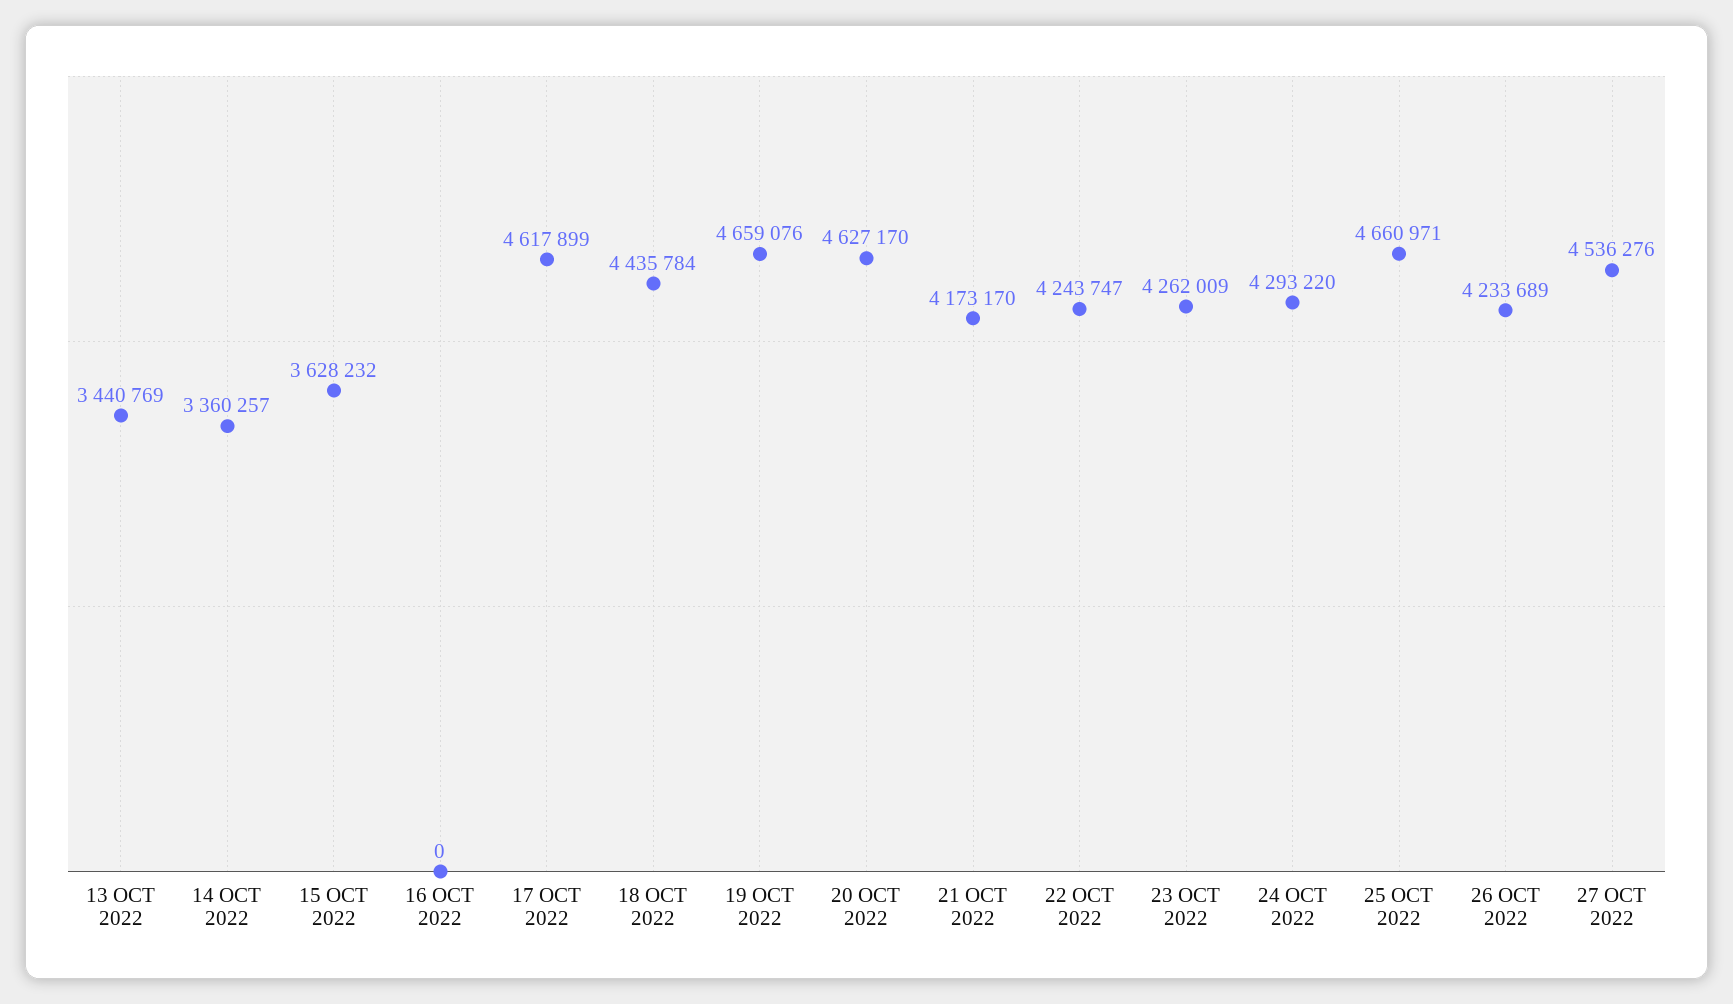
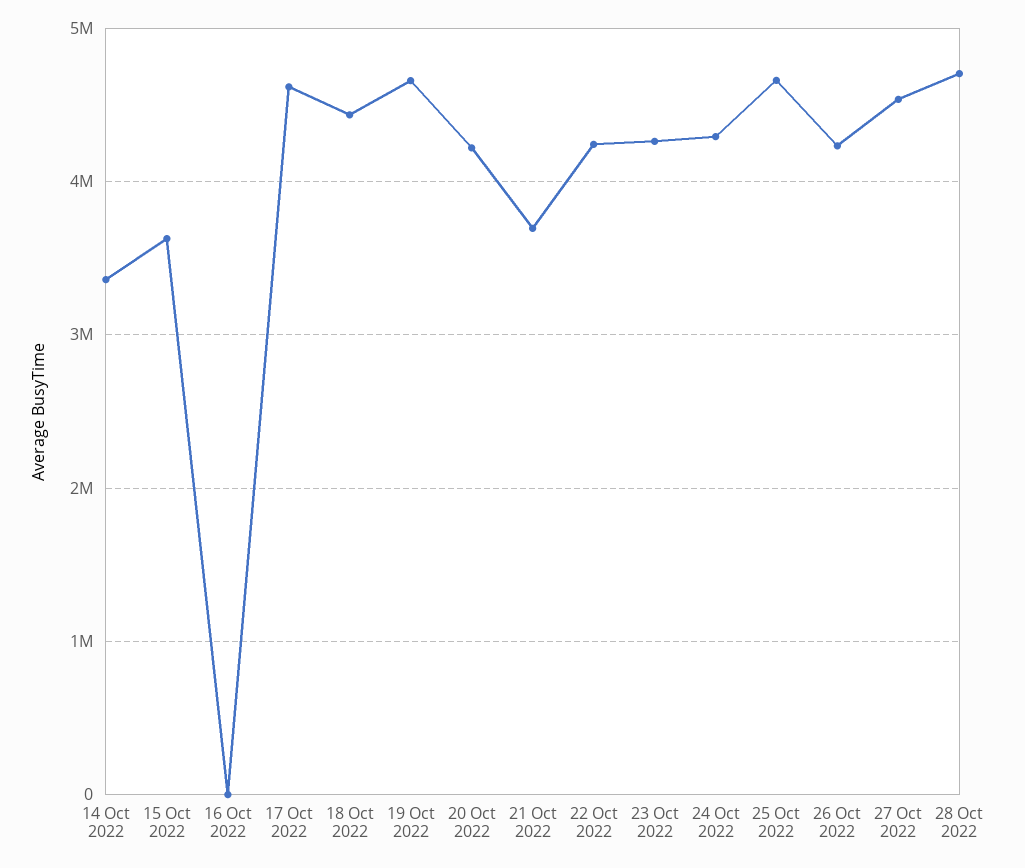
13 OCT 2022: 3440769 -> none
20 OCT 2022: 4627170 -> 4200000
21 OCT 2022: 4173170 -> 3700000
28 Oct 2022: none -> 4700000

